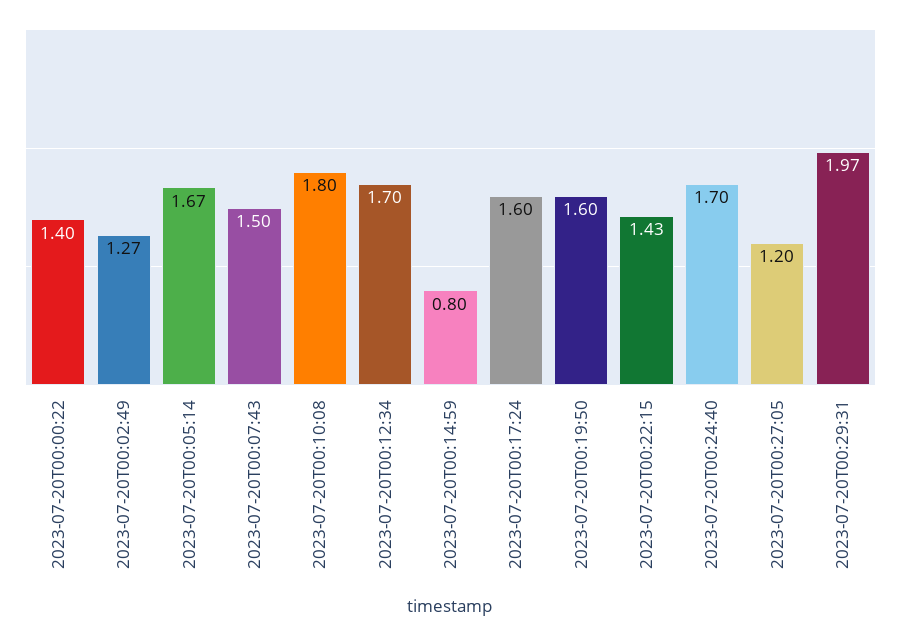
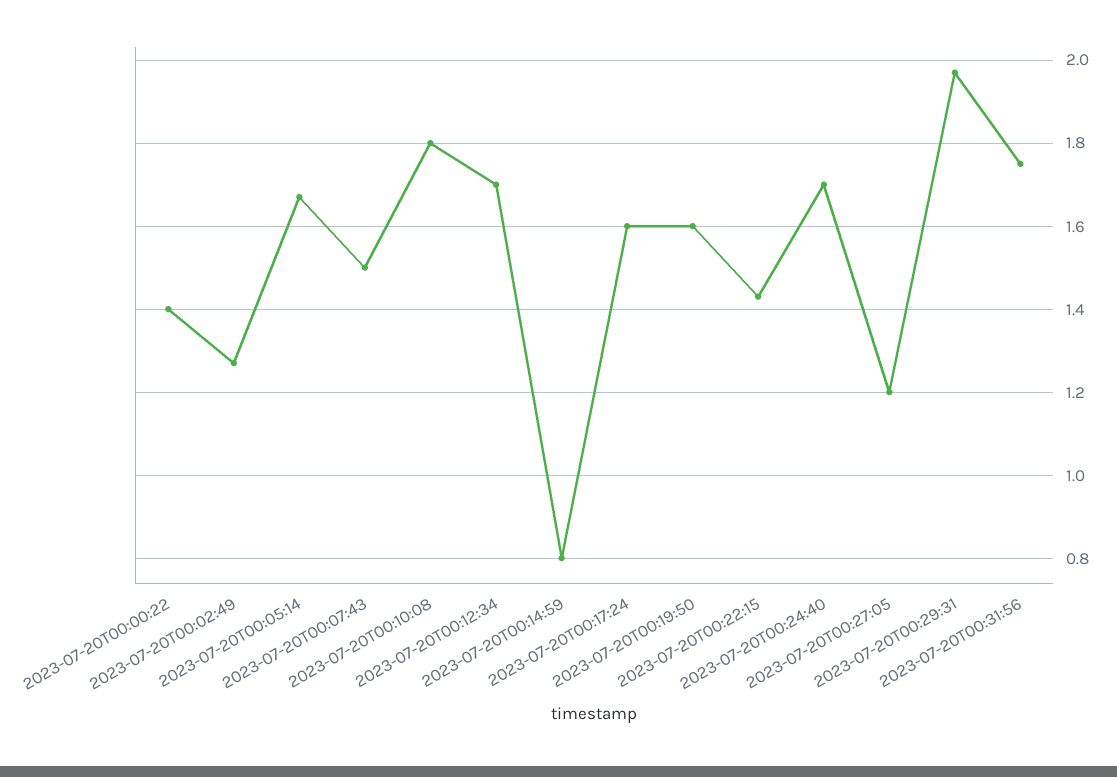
2023-07-20T00:31:56: none -> 1.75

